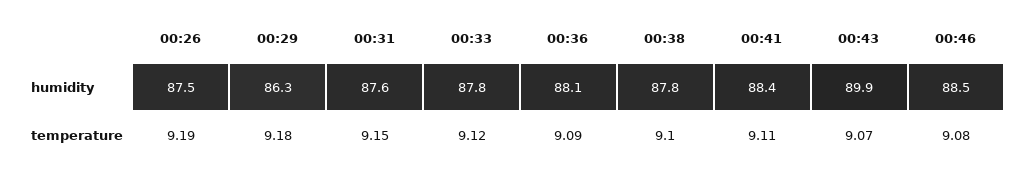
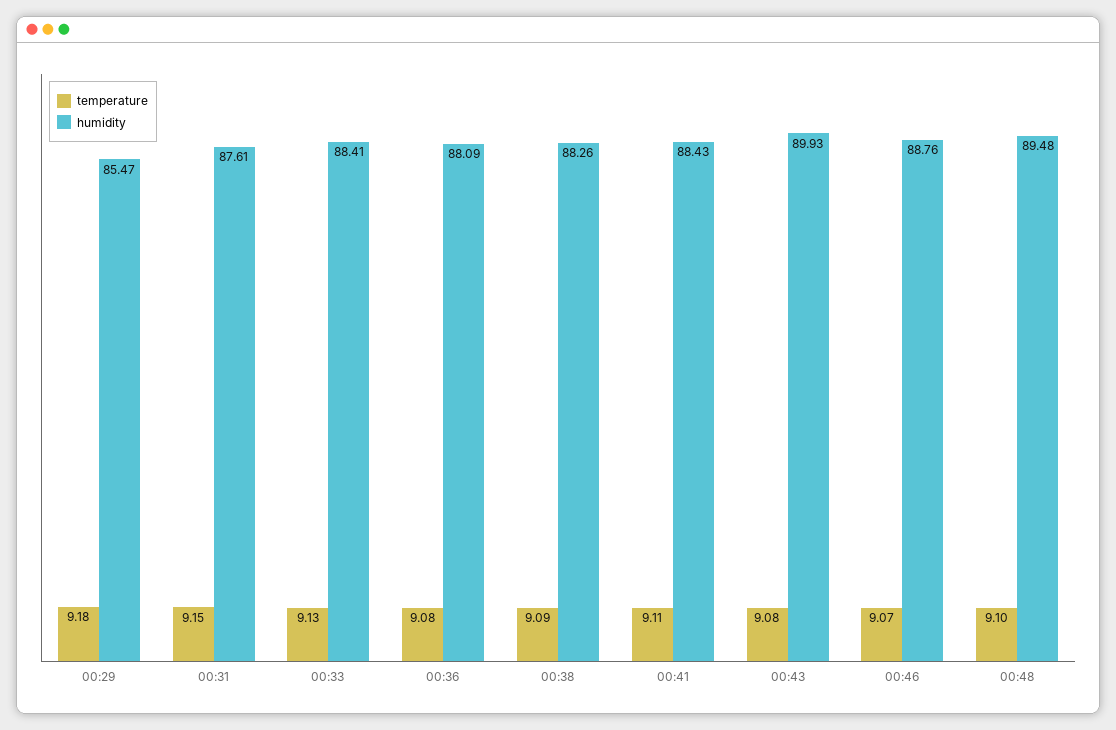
humidity, 00:26: 87.5 -> none
humidity, 00:29: 86.3 -> 85.47
humidity, 00:33: 87.8 -> 88.41
humidity, 00:38: 87.8 -> 88.26
humidity, 00:46: 88.5 -> 88.76
temperature, 00:26: 9.19 -> none
temperature, 00:33: 9.12 -> 9.13
temperature, 00:36: 9.09 -> 9.08
temperature, 00:38: 9.1 -> 9.09
temperature, 00:43: 9.07 -> 9.08
temperature, 00:46: 9.08 -> 9.07
temperature, 00:48: none -> 9.1
humidity, 00:48: none -> 89.48

